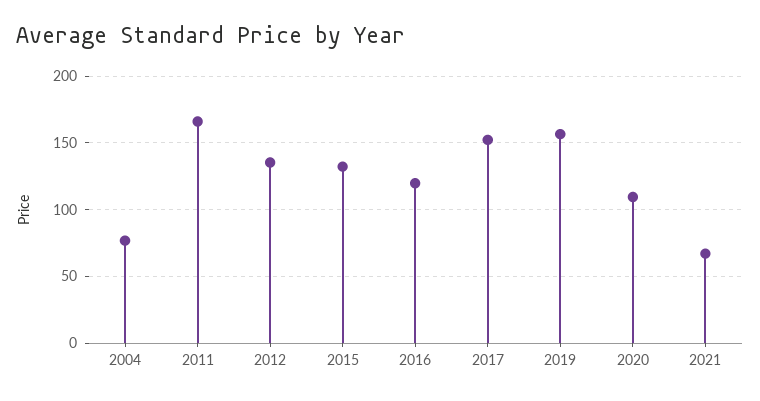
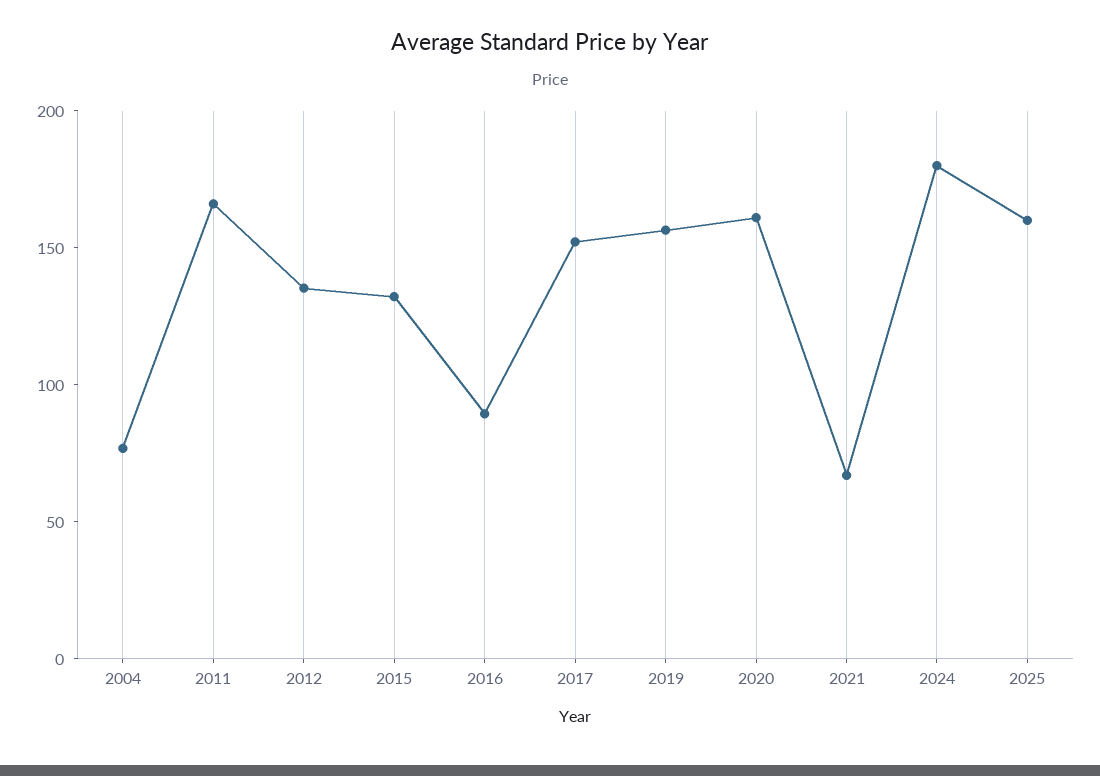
2016: 120 -> 90
2020: 110 -> 160
2024: none -> 180
2025: none -> 160

